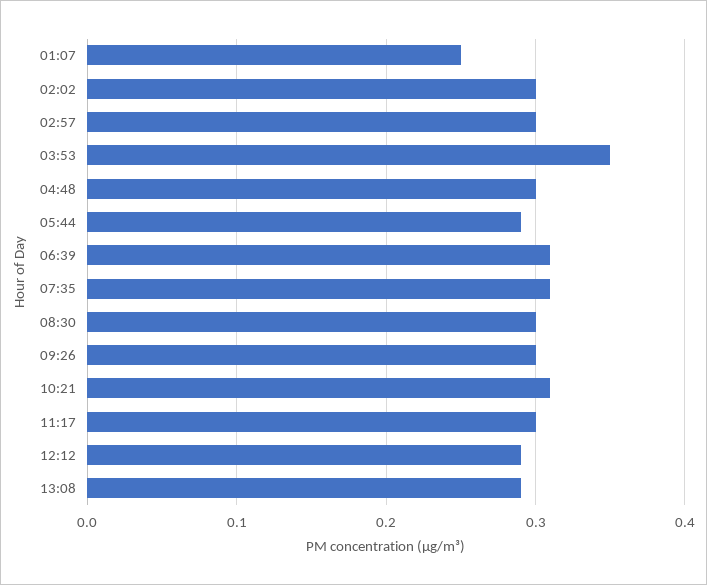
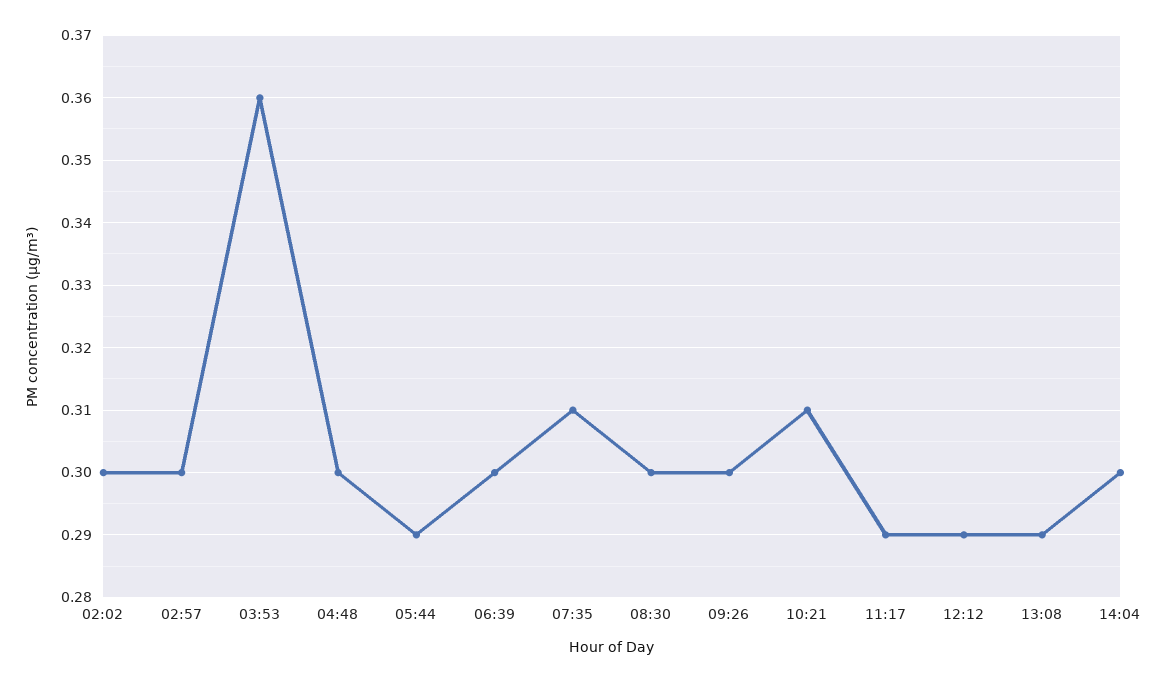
01:07: 0.25 -> none
03:53: 0.35 -> 0.36
06:39: 0.31 -> 0.3
11:17: 0.3 -> 0.29
14:04: none -> 0.3

